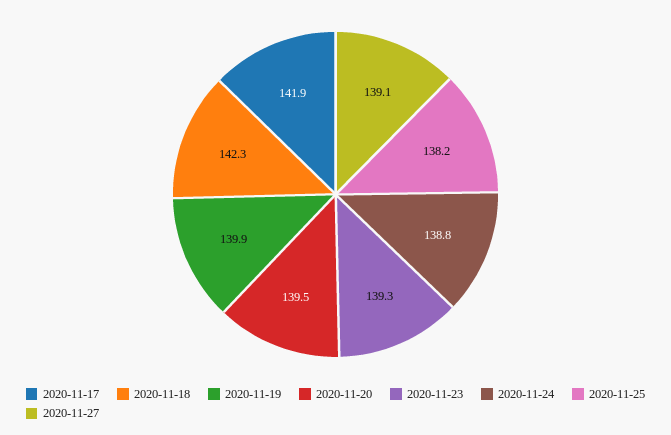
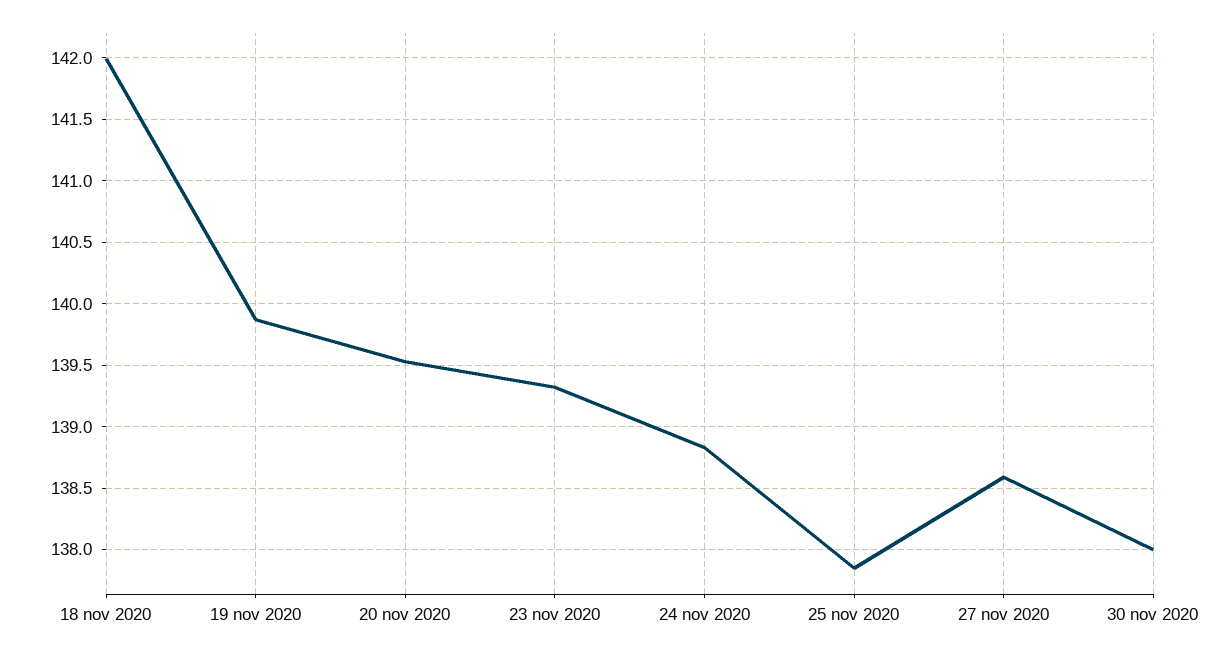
2020-11-17: 141.9 -> none
2020-11-18: 142.3 -> 142
2020-11-25: 138.2 -> 137.85
2020-11-27: 139.1 -> 138.6
30 nov 2020: none -> 138

